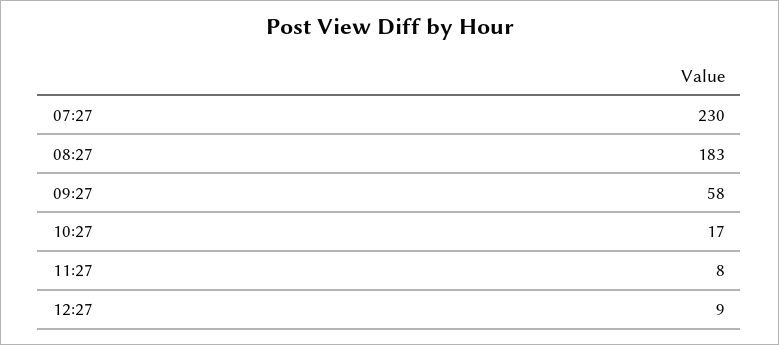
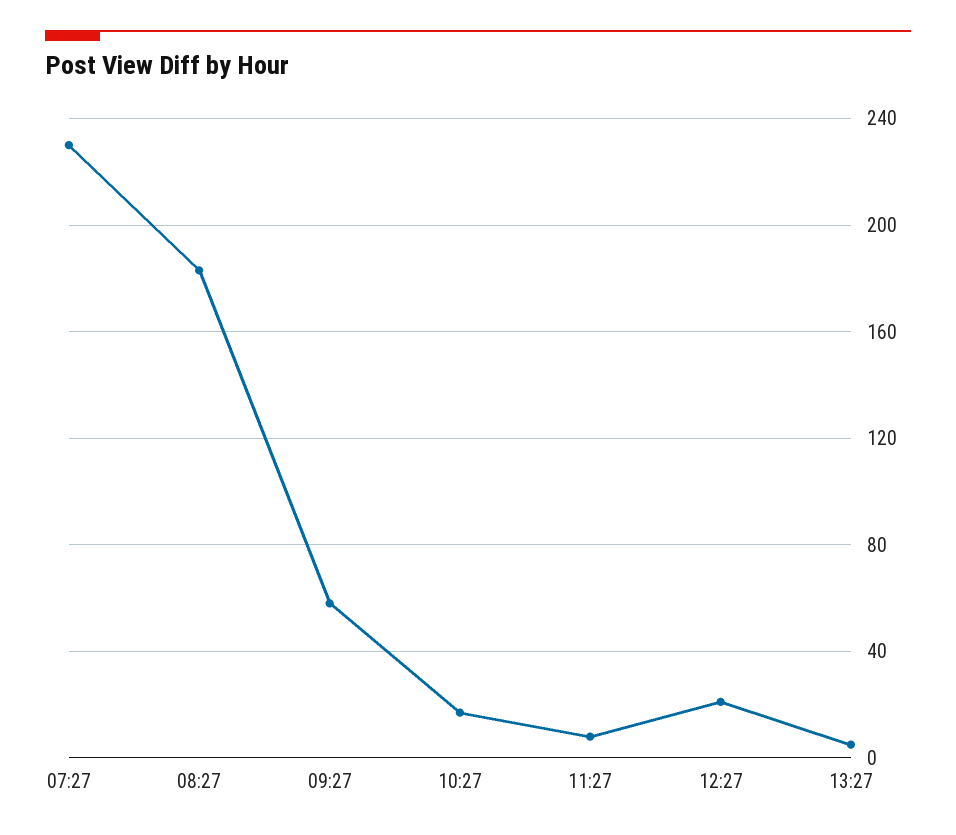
12:27: 9 -> 20
13:27: none -> 5

